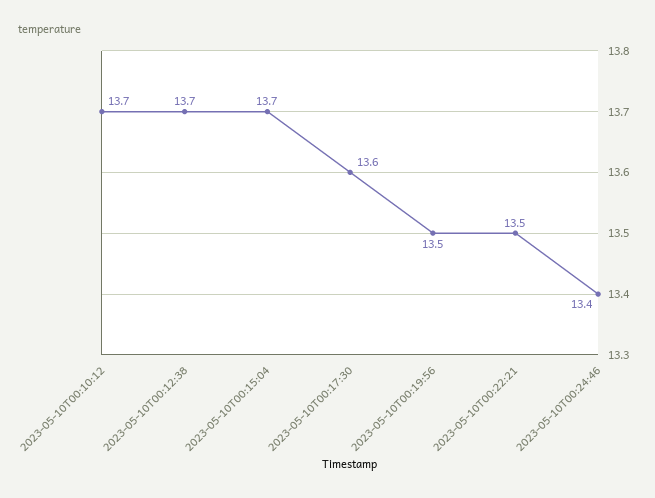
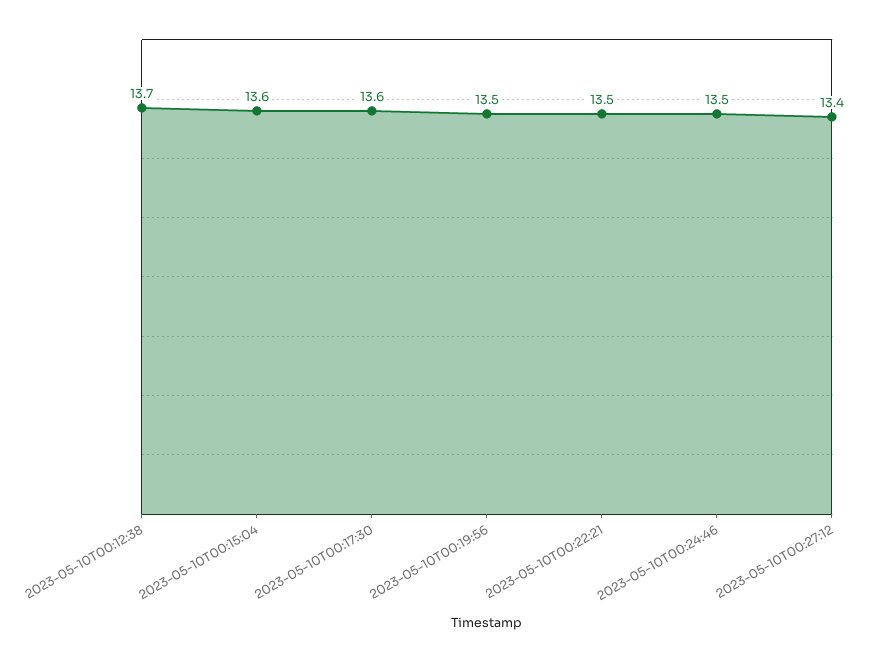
2023-05-10T00:10:12: 13.7 -> none
2023-05-10T00:15:04: 13.7 -> 13.6
2023-05-10T00:24:46: 13.4 -> 13.5
2023-05-10T00:27:12: none -> 13.4

